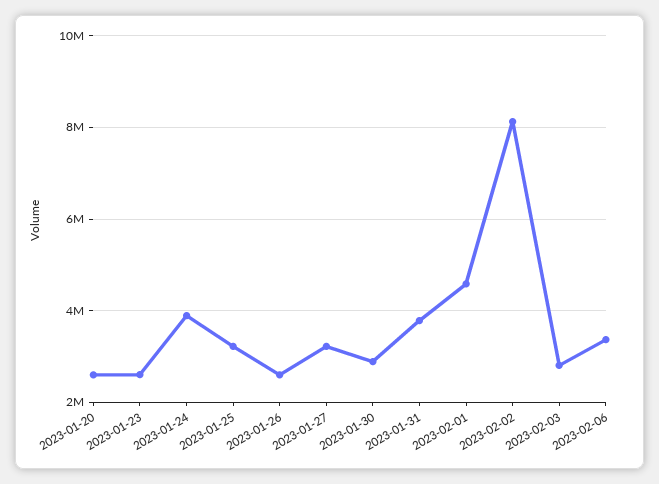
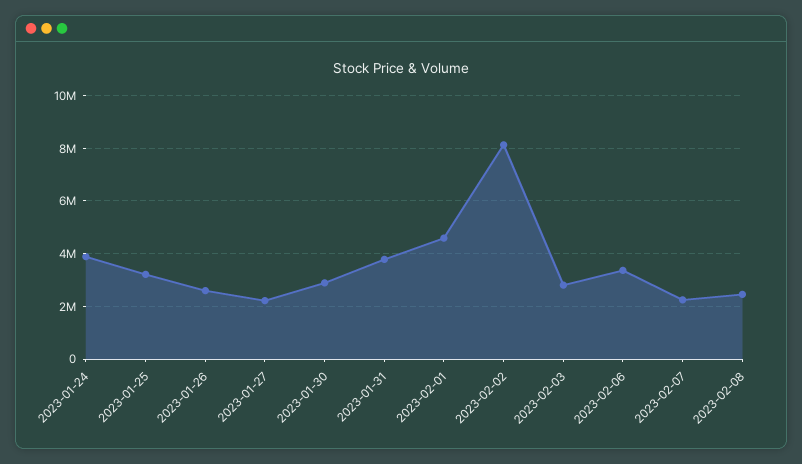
2023-01-20: 2600000 -> none
2023-01-23: 2600000 -> none
2023-01-27: 3200000 -> 2250000
2023-02-07: none -> 2250000
2023-02-08: none -> 2500000

